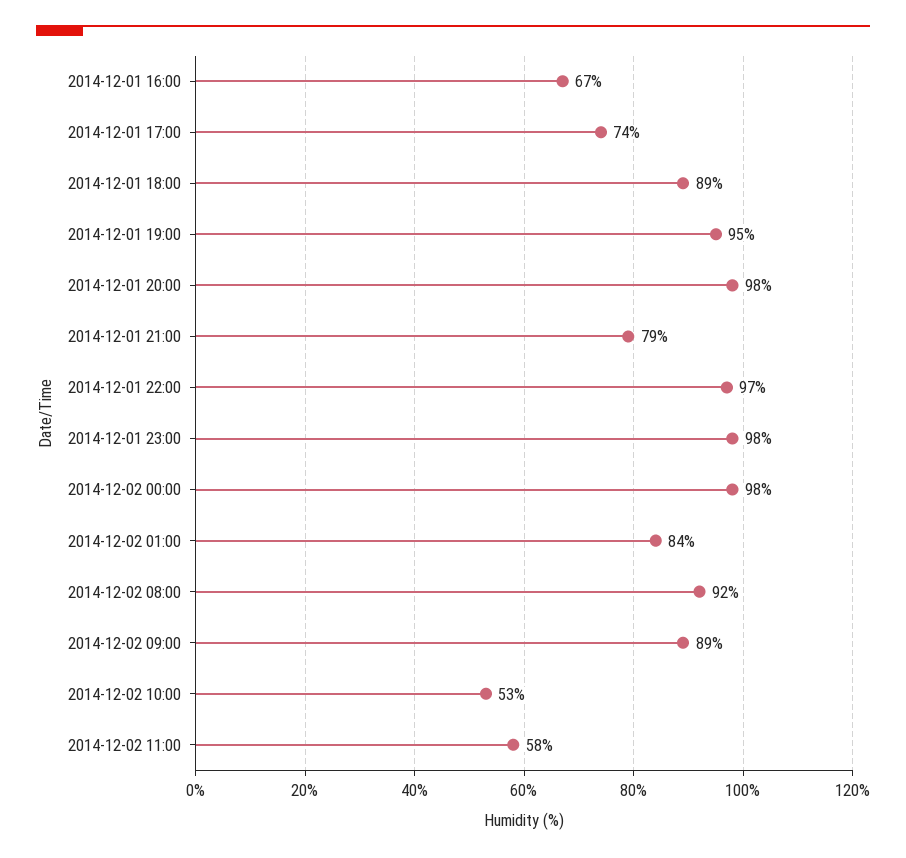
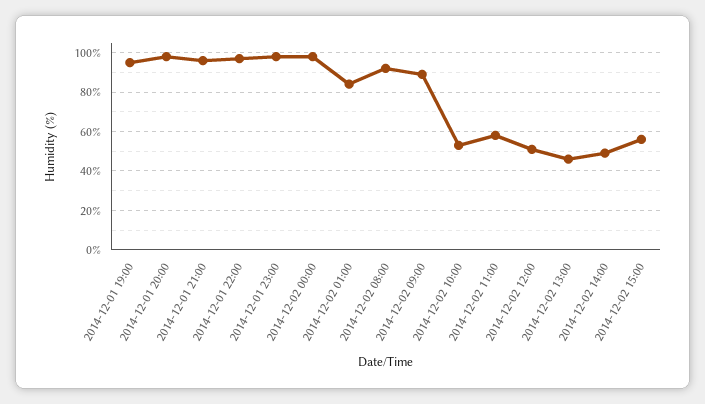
2014-12-01 16:00: 67 -> none
2014-12-01 17:00: 74 -> none
2014-12-01 18:00: 89 -> none
2014-12-01 21:00: 79 -> 95
2014-12-02 12:00: none -> 50
2014-12-02 13:00: none -> 45
2014-12-02 14:00: none -> 50
2014-12-02 15:00: none -> 55

